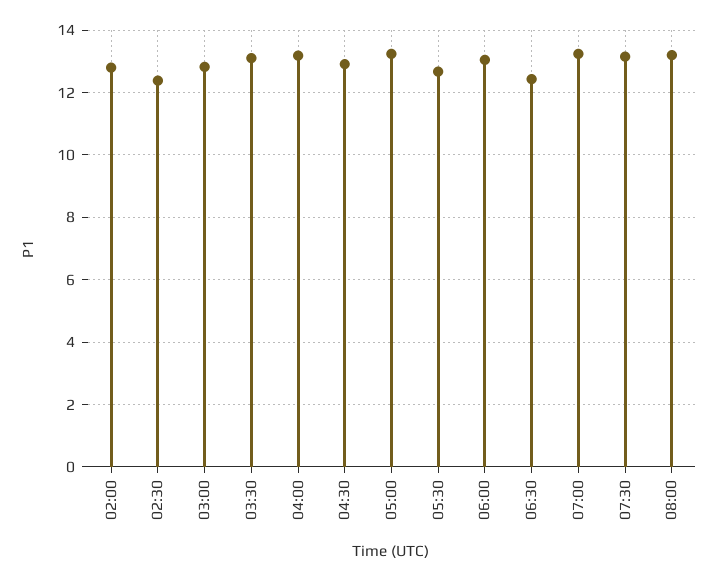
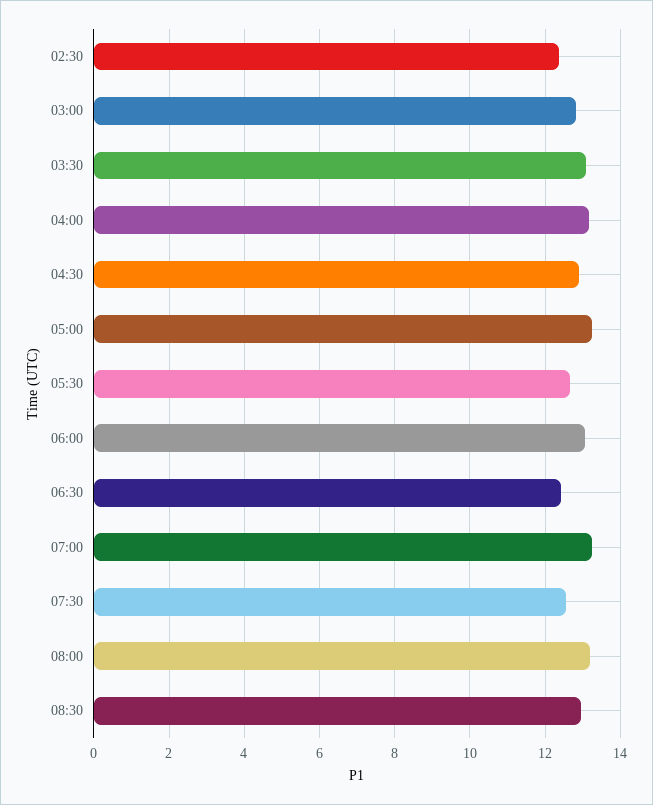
02:00: 12.8 -> none
07:30: 13.2 -> 12.6
08:30: none -> 13

